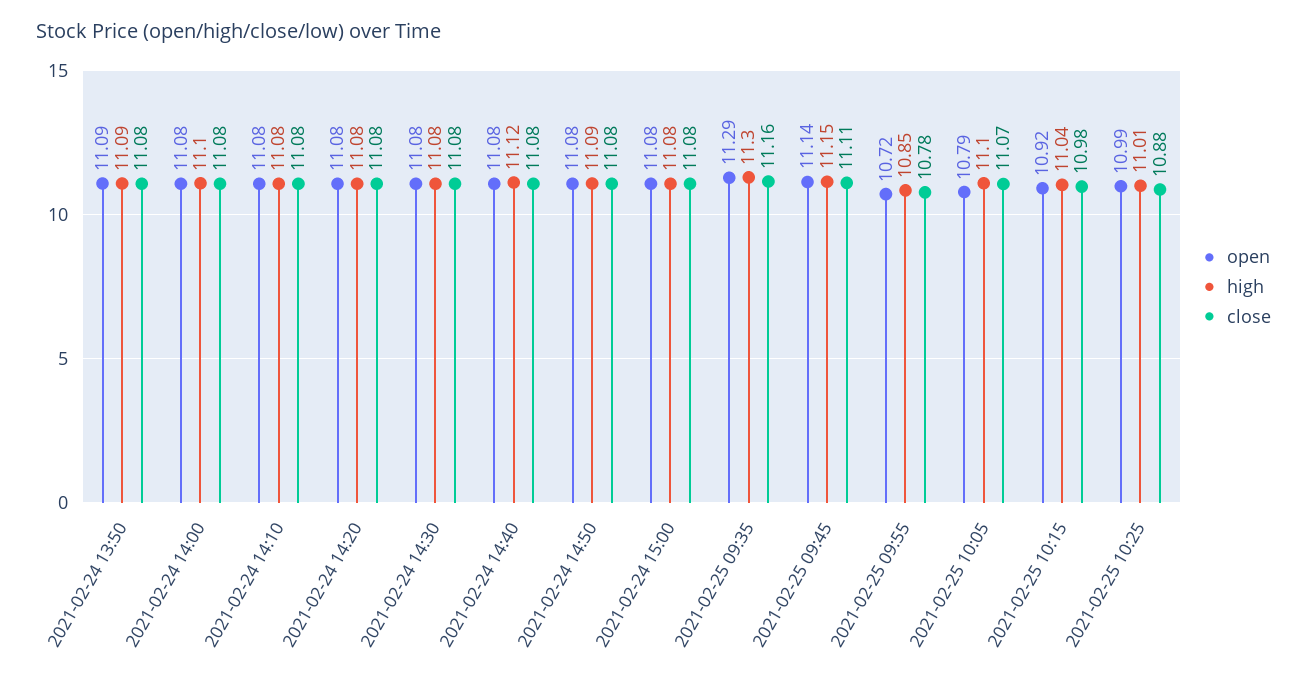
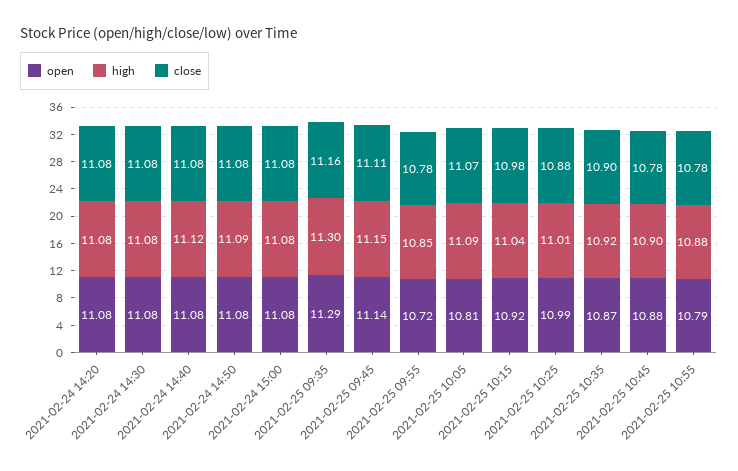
open, 2021-02-24 13:50: 11.09 -> none
high, 2021-02-24 13:50: 11.09 -> none
close, 2021-02-24 13:50: 11.08 -> none
open, 2021-02-24 14:00: 11.08 -> none
high, 2021-02-24 14:00: 11.1 -> none
close, 2021-02-24 14:00: 11.08 -> none
open, 2021-02-24 14:10: 11.08 -> none
high, 2021-02-24 14:10: 11.08 -> none
close, 2021-02-24 14:10: 11.08 -> none
open, 2021-02-25 10:05: 10.79 -> 10.81
high, 2021-02-25 10:05: 11.1 -> 11.09
open, 2021-02-25 10:35: none -> 10.87
high, 2021-02-25 10:35: none -> 10.92
close, 2021-02-25 10:35: none -> 10.9
open, 2021-02-25 10:45: none -> 10.88
high, 2021-02-25 10:45: none -> 10.9
close, 2021-02-25 10:45: none -> 10.78
open, 2021-02-25 10:55: none -> 10.79
high, 2021-02-25 10:55: none -> 10.88
close, 2021-02-25 10:55: none -> 10.78

